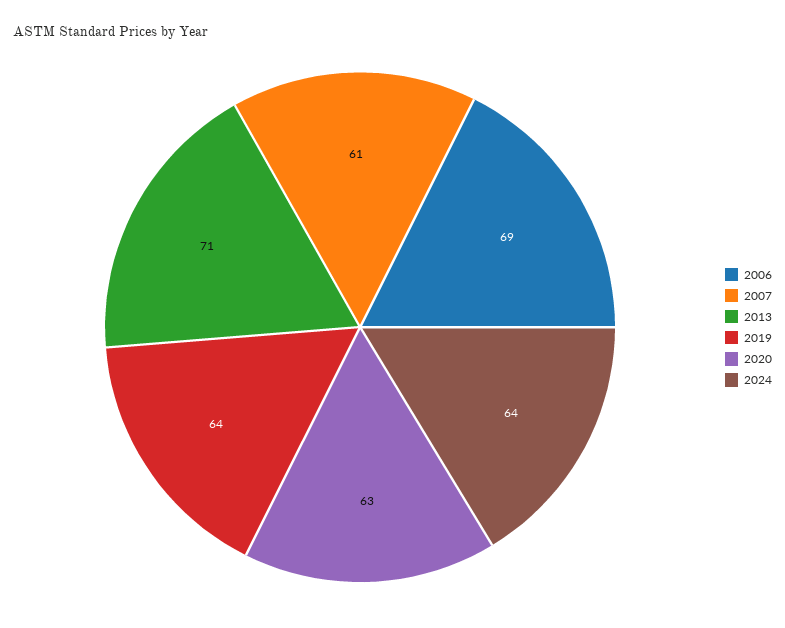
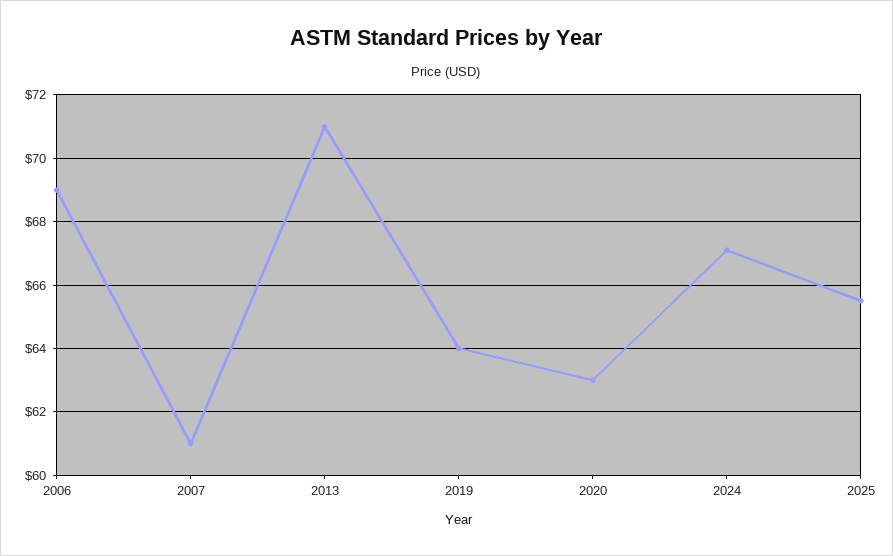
2024: 64 -> 67
2025: none -> 65.5

